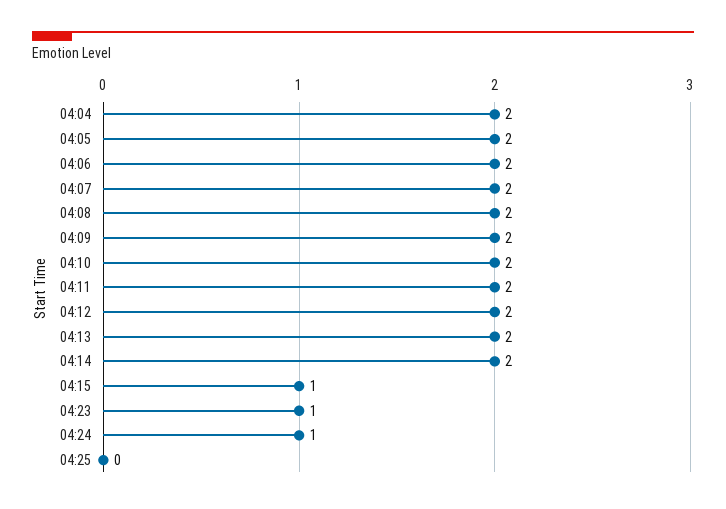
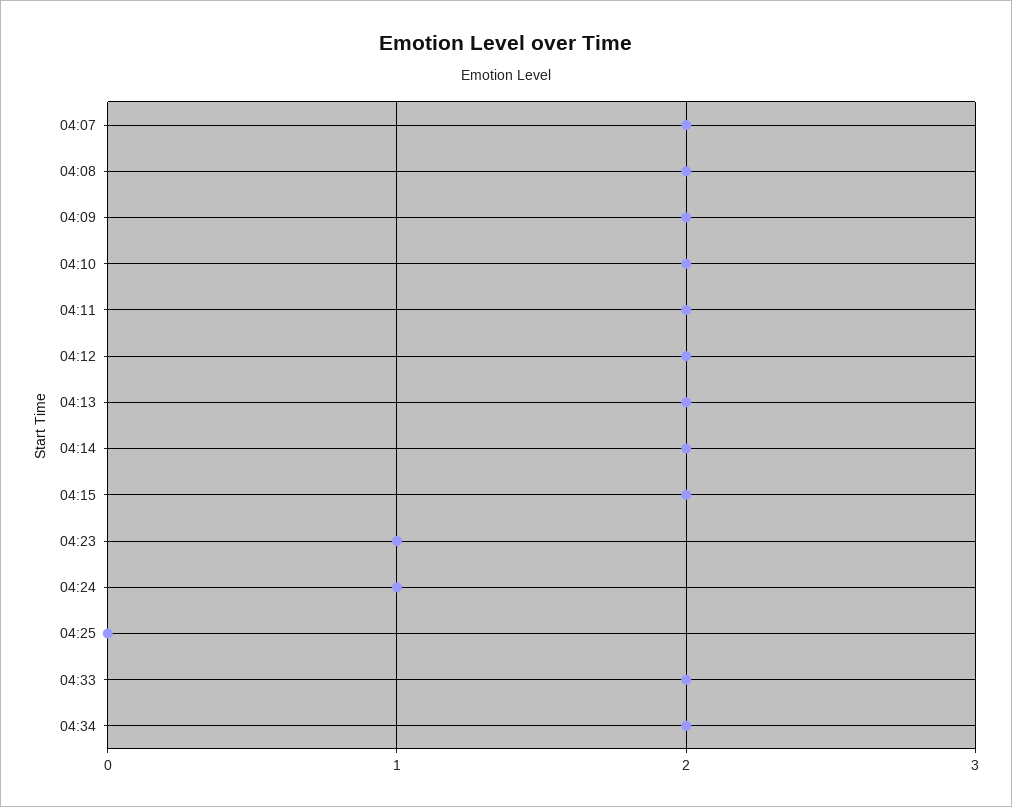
04:04: 2 -> none
04:05: 2 -> none
04:06: 2 -> none
04:15: 1 -> 2
04:33: none -> 2
04:34: none -> 2

